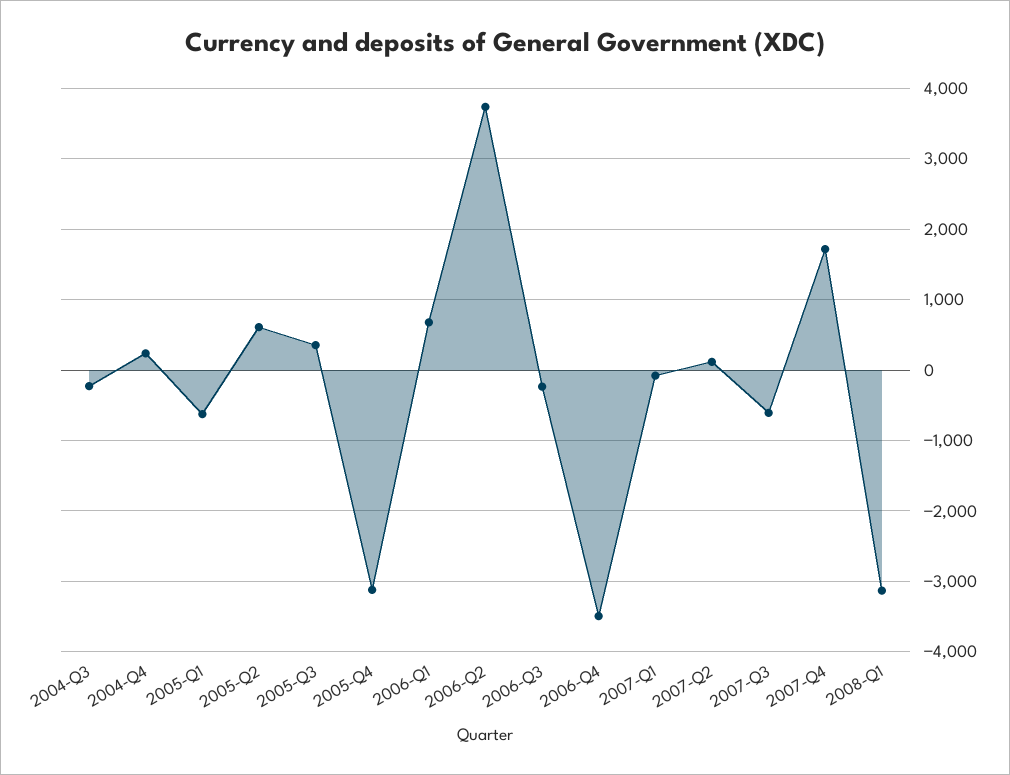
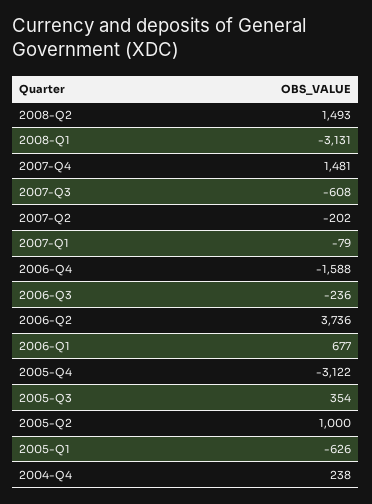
2004-Q3: -200 -> none
2005-Q2: 600 -> 1000
2006-Q4: -3500 -> -1588
2007-Q2: 100 -> -202
2007-Q4: 1700 -> 1481
2008-Q2: none -> 1493

